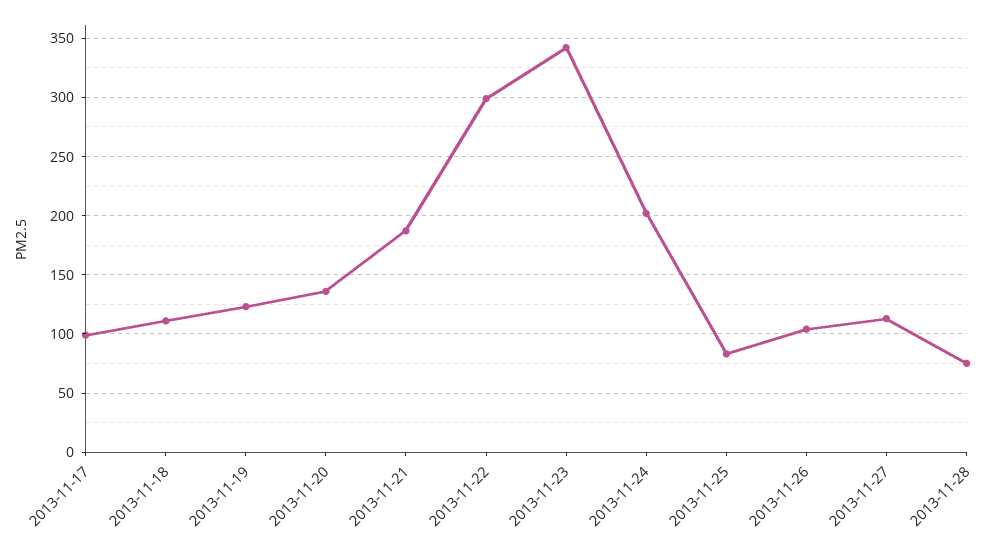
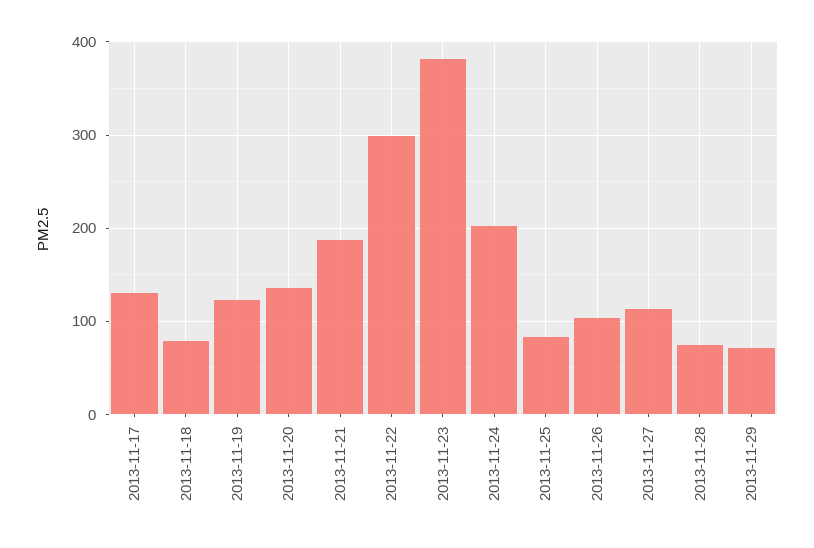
2013-11-17: 100 -> 130
2013-11-18: 110 -> 80
2013-11-23: 340 -> 380
2013-11-29: none -> 70

